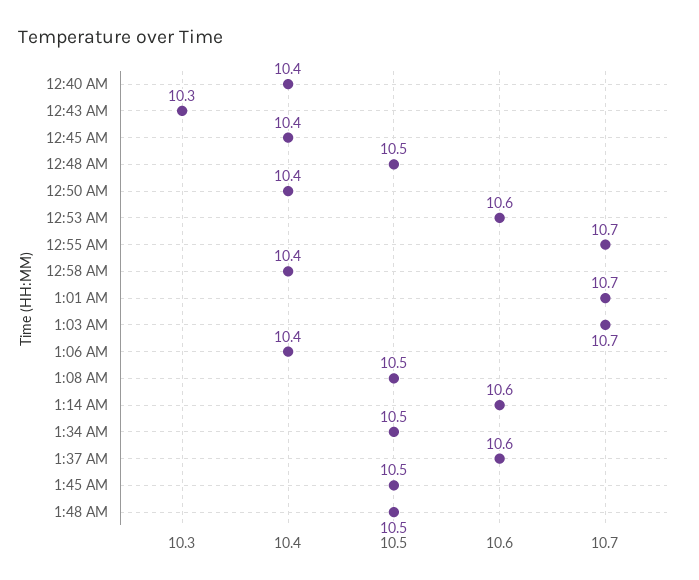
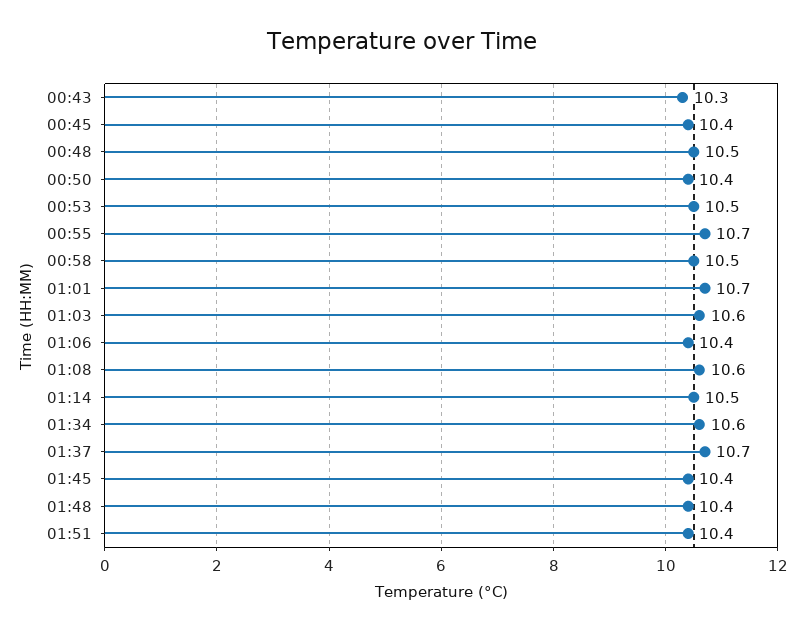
12:40 AM: 10.4 -> none
12:53 AM: 10.6 -> 10.5
12:58 AM: 10.4 -> 10.5
1:03 AM: 10.7 -> 10.6
1:08 AM: 10.5 -> 10.6
1:14 AM: 10.6 -> 10.5
1:34 AM: 10.5 -> 10.6
1:37 AM: 10.6 -> 10.7
1:45 AM: 10.5 -> 10.4
1:48 AM: 10.5 -> 10.4
01:51: none -> 10.4

